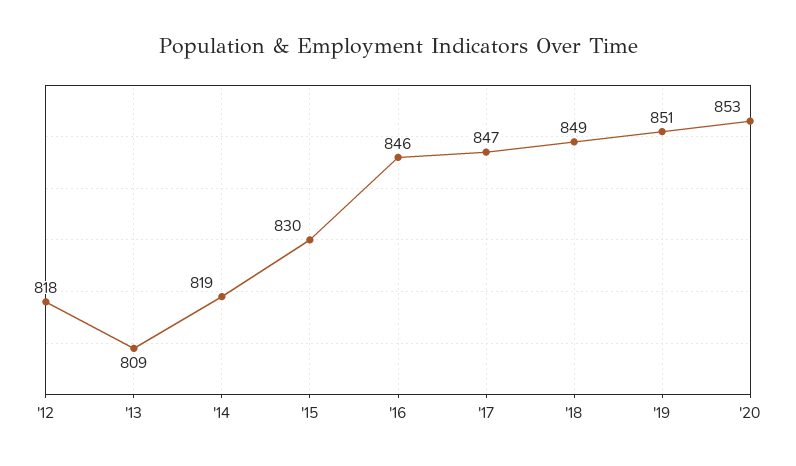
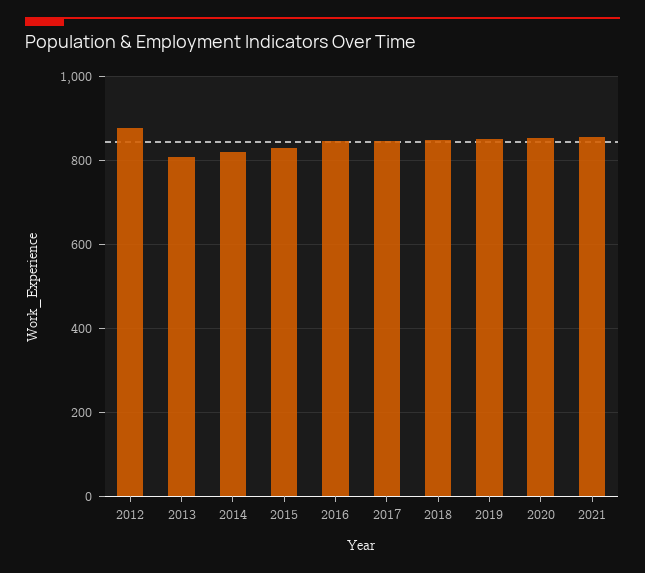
'12: 818 -> 880
2021: none -> 860

